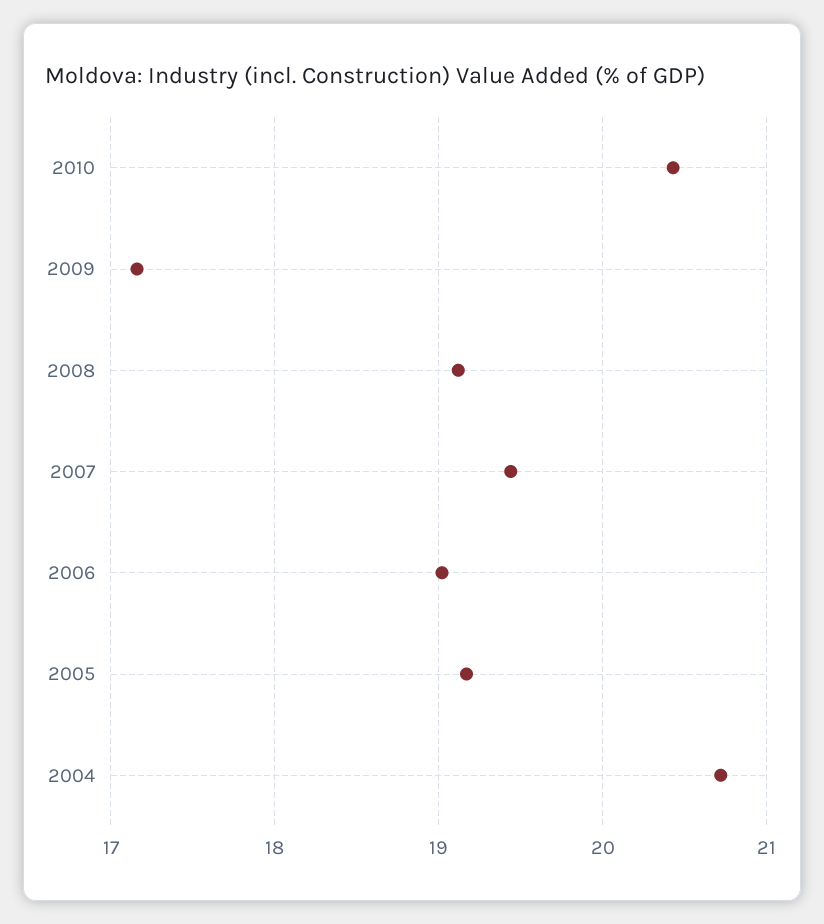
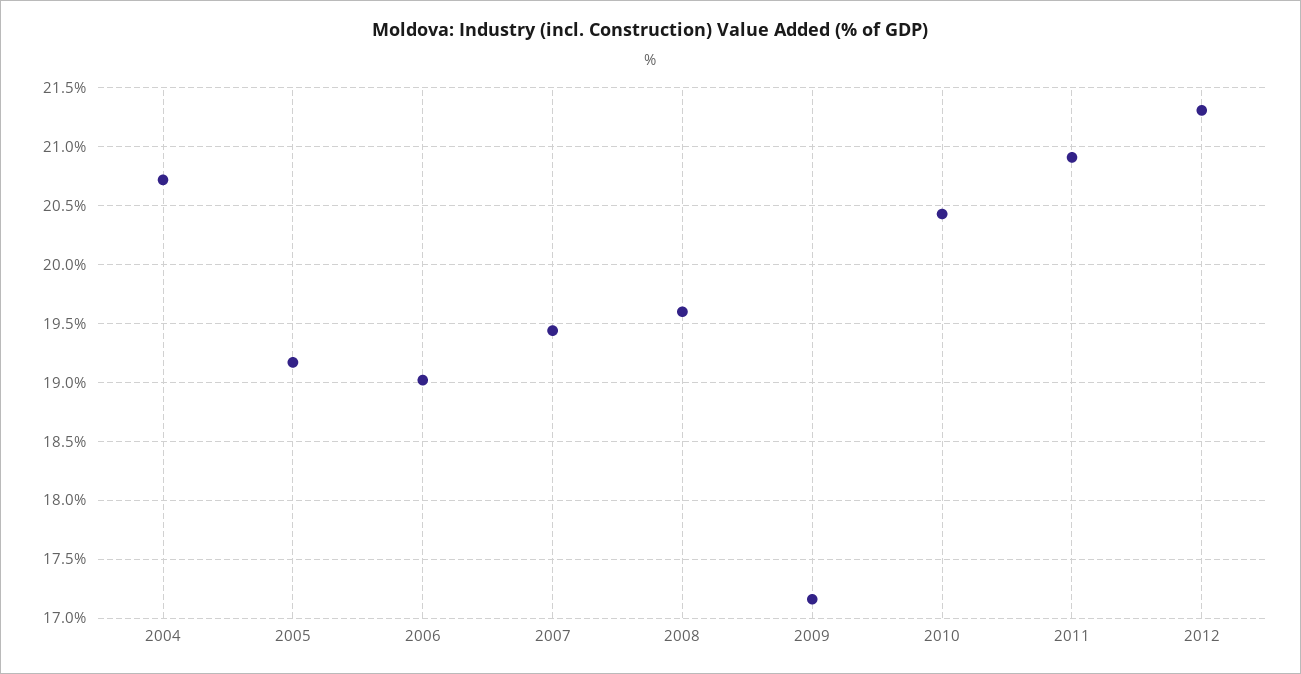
2008: 19.1 -> 19.6
2011: none -> 20.9
2012: none -> 21.3

